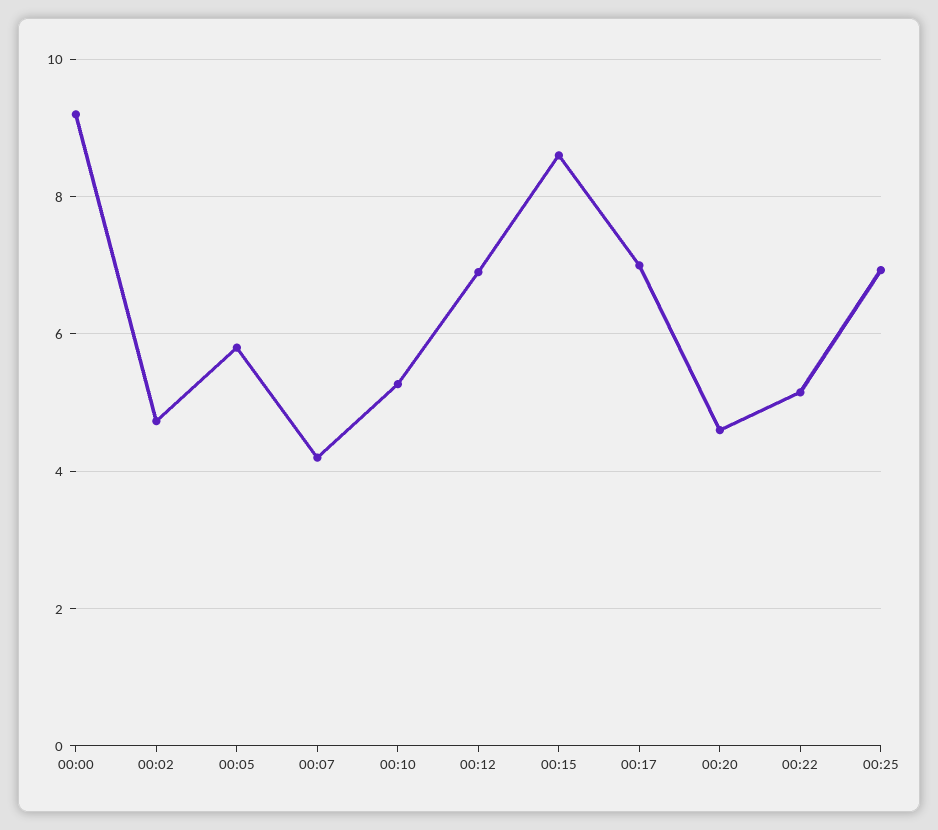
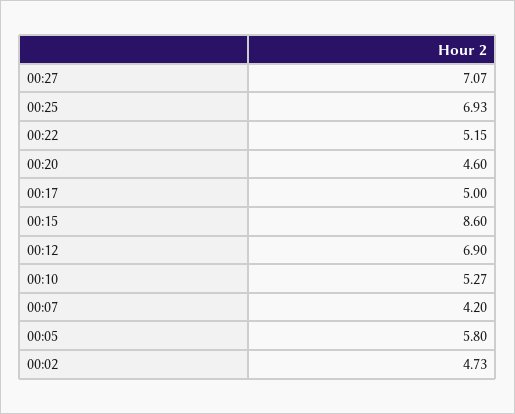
00:00: 9.2 -> none
00:17: 7 -> 5
00:27: none -> 7.07

